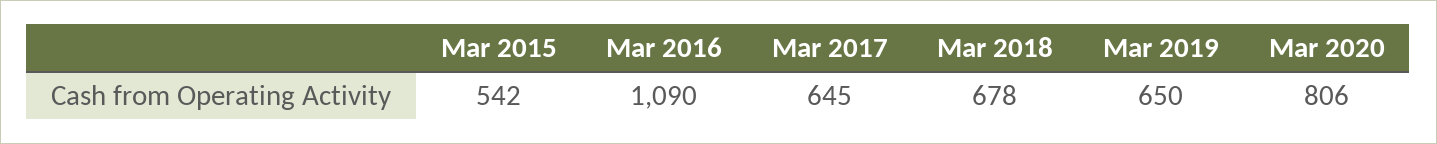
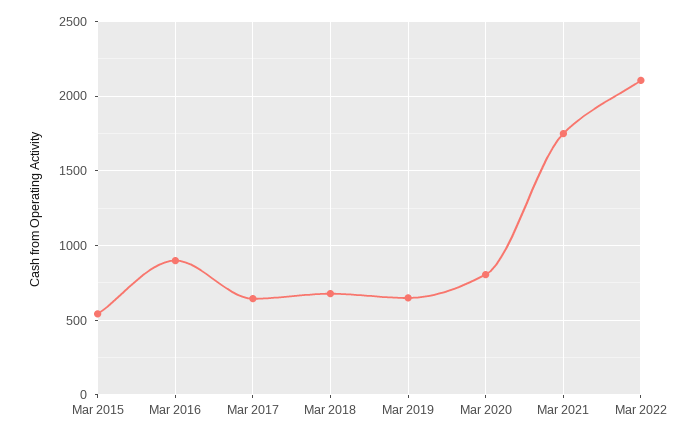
Mar 2016: 1090 -> 900
Mar 2021: none -> 1750
Mar 2022: none -> 2100

